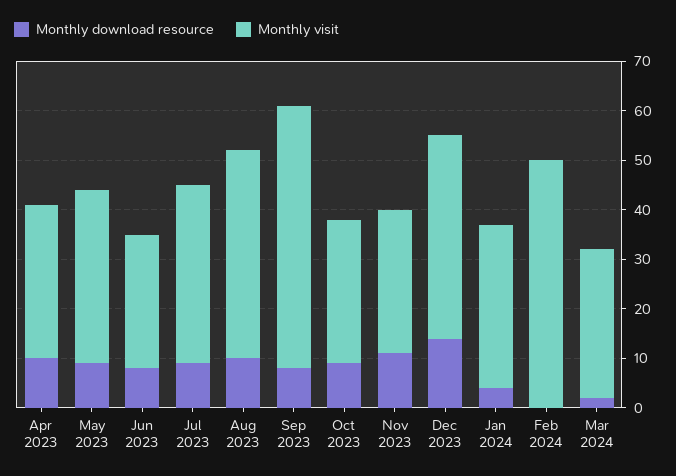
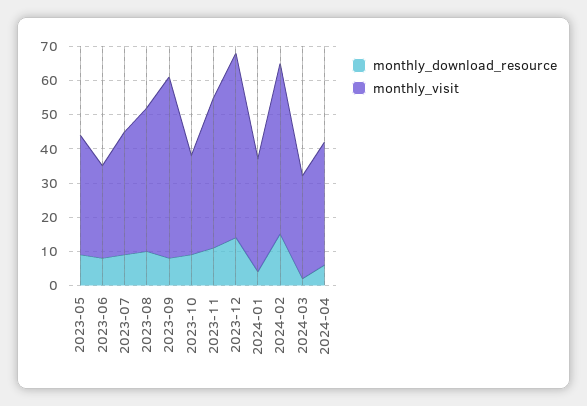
Monthly download resource, Apr 2023: 10 -> none
Monthly visit, Apr 2023: 30 -> none
Monthly visit, Nov 2023: 30 -> 45
Monthly visit, Dec 2023: 40 -> 55
Monthly download resource, Feb 2024: 0 -> 15
Monthly download resource, 2024-04: none -> 5
Monthly visit, 2024-04: none -> 35

